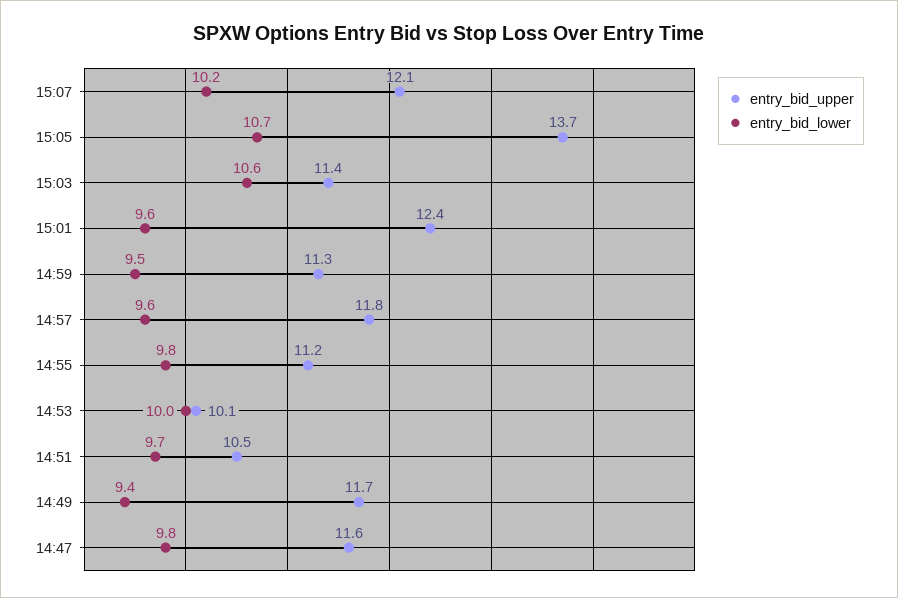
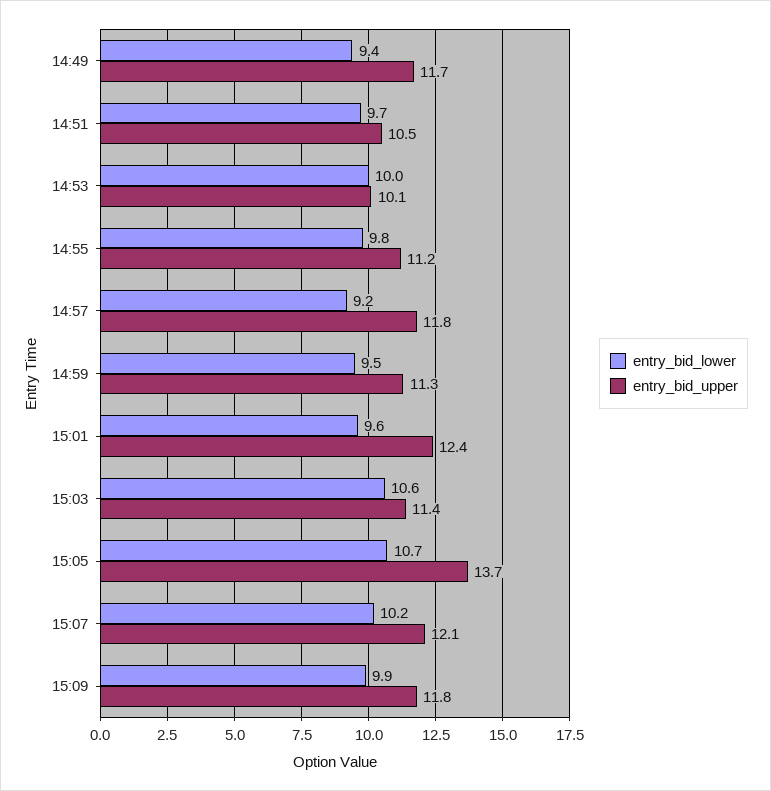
entry_bid_lower, 14:57: 9.6 -> 9.2
entry_bid_upper, 14:47: 11.6 -> none
entry_bid_lower, 14:47: 9.8 -> none
entry_bid_lower, 15:09: none -> 9.9
entry_bid_upper, 15:09: none -> 11.8

